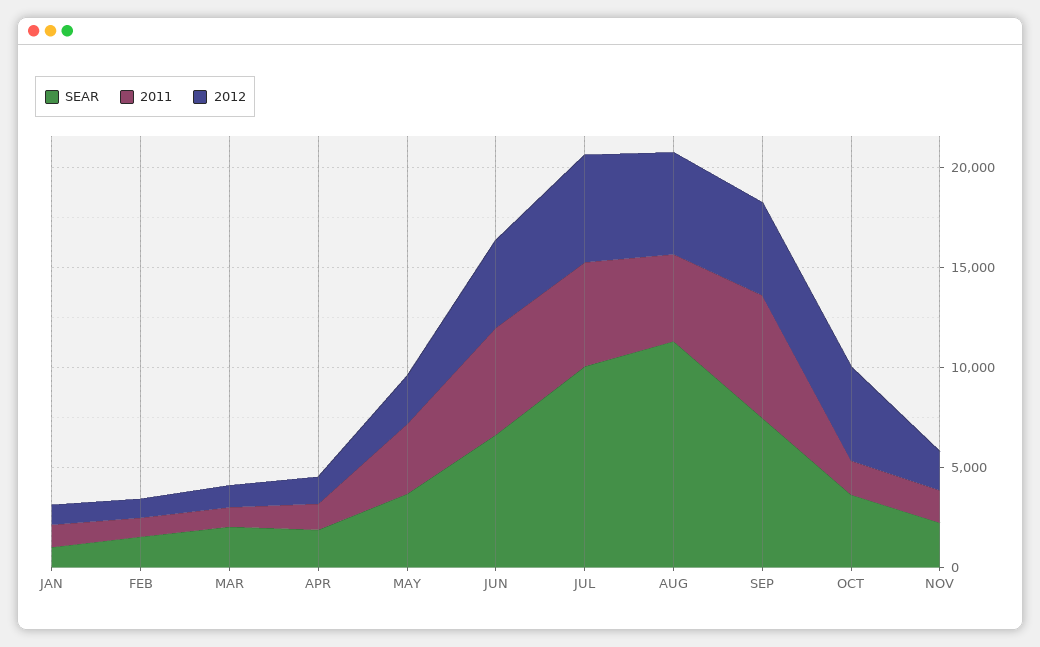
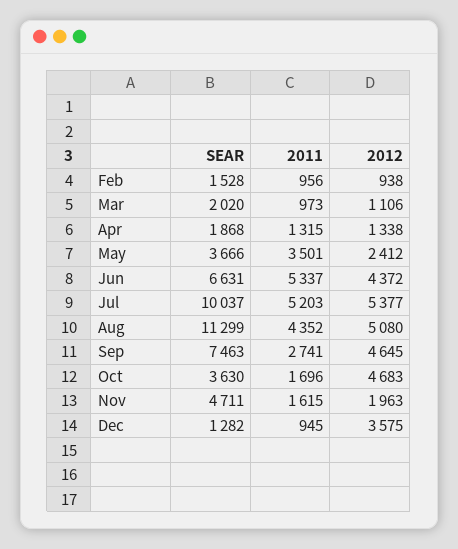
SEAR, JAN: 1000 -> none
2011, JAN: 1000 -> none
2012, JAN: 1000 -> none
2011, SEP: 6000 -> 2741
SEAR, NOV: 2000 -> 4711
SEAR, Dec: none -> 1282
2011, Dec: none -> 945
2012, Dec: none -> 3575

